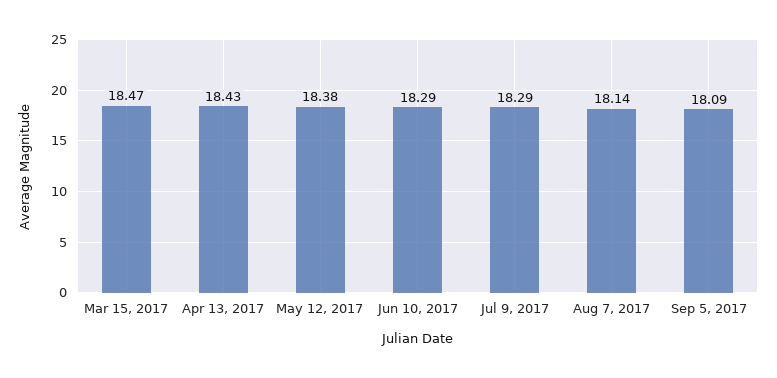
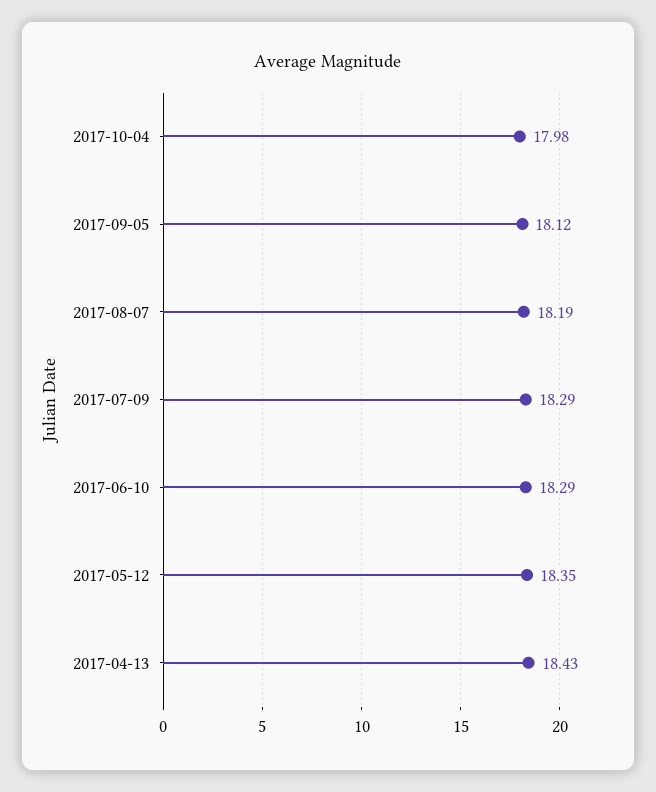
Mar 15, 2017: 18.47 -> none
May 12, 2017: 18.38 -> 18.35
Aug 7, 2017: 18.14 -> 18.19
Sep 5, 2017: 18.09 -> 18.12
2017-10-04: none -> 17.98

